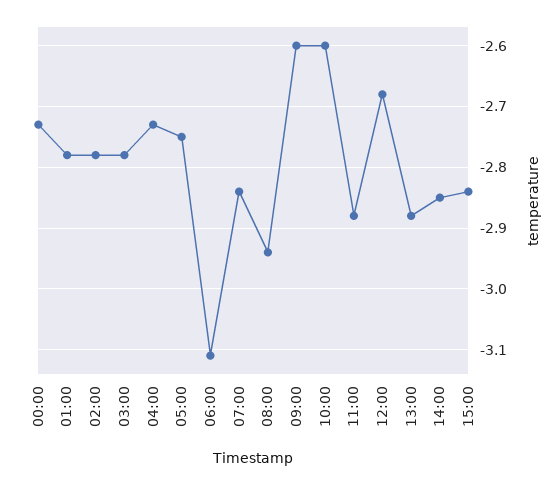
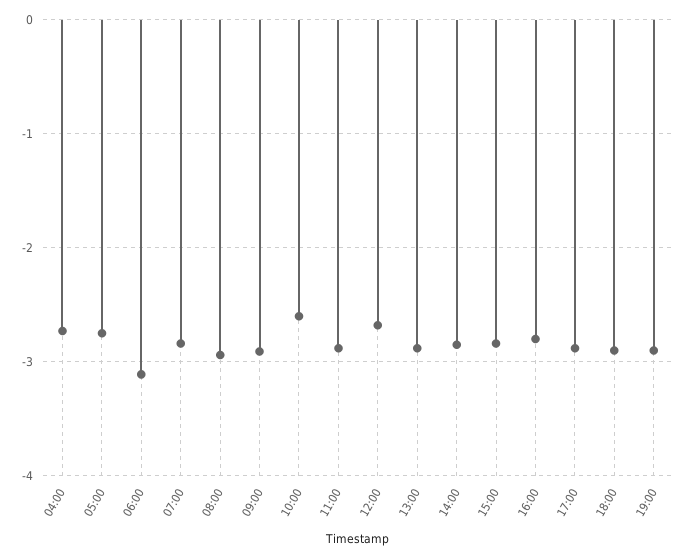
00:00: -2.73 -> none
01:00: -2.78 -> none
02:00: -2.78 -> none
03:00: -2.78 -> none
09:00: -2.6 -> -2.9
16:00: none -> -2.8
17:00: none -> -2.9
18:00: none -> -2.9
19:00: none -> -2.9

